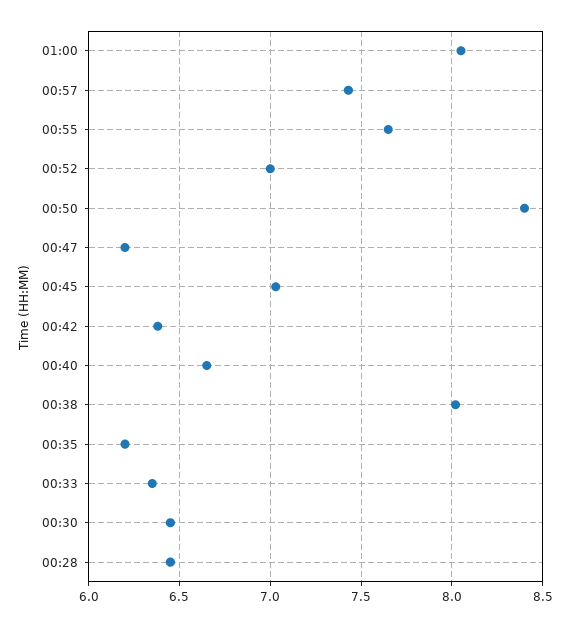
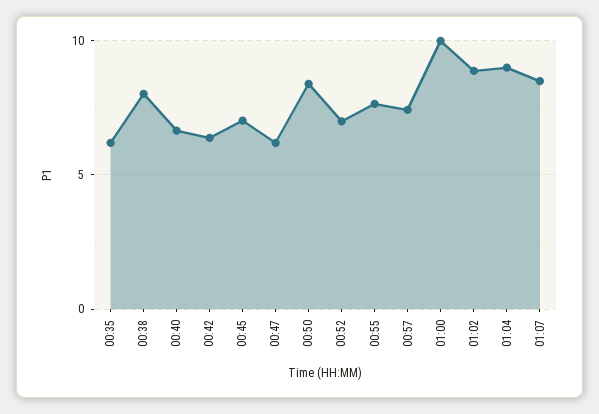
01:00: 8.05 -> 10
00:33: 6.35 -> none
00:30: 6.45 -> none
00:28: 6.45 -> none
01:02: none -> 9
01:04: none -> 9
01:07: none -> 8.5

